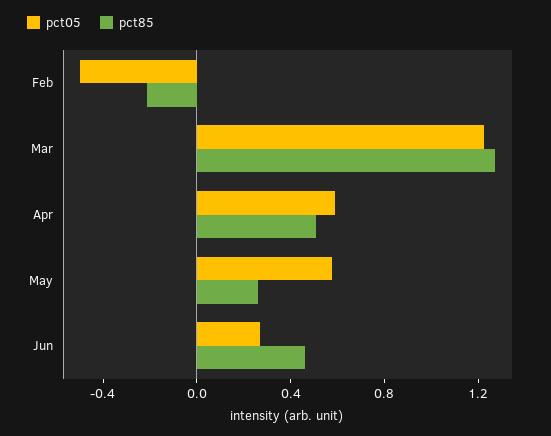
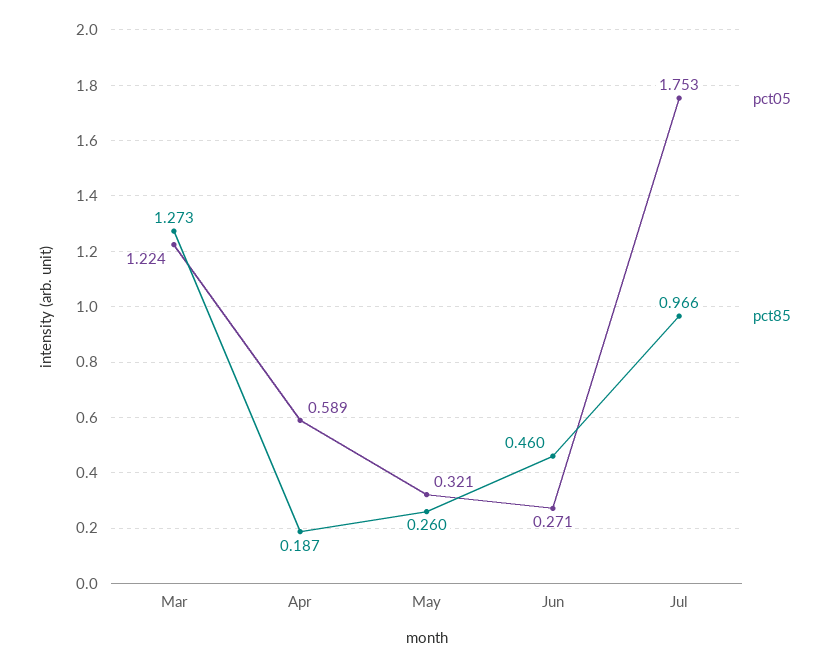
pct05, Feb: -0.5 -> none
pct85, Feb: -0.2 -> none
pct85, Apr: 0.5 -> 0.187
pct05, May: 0.6 -> 0.321
pct05, Jul: none -> 1.753
pct85, Jul: none -> 0.966

